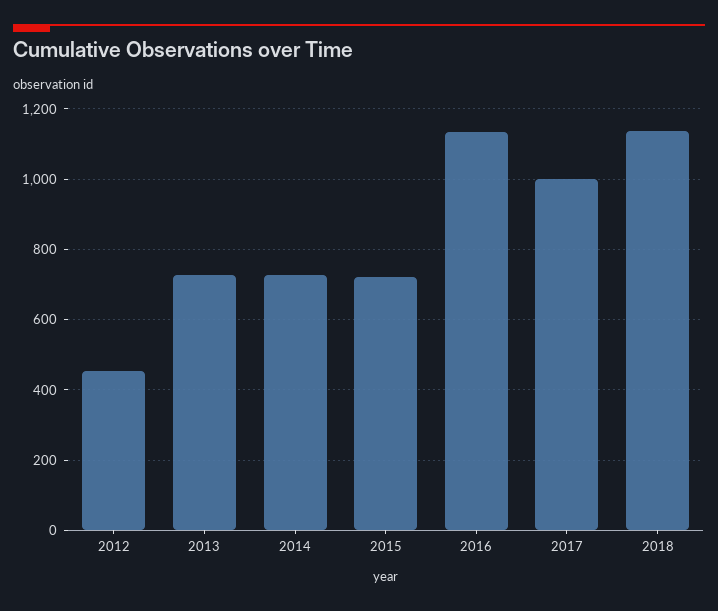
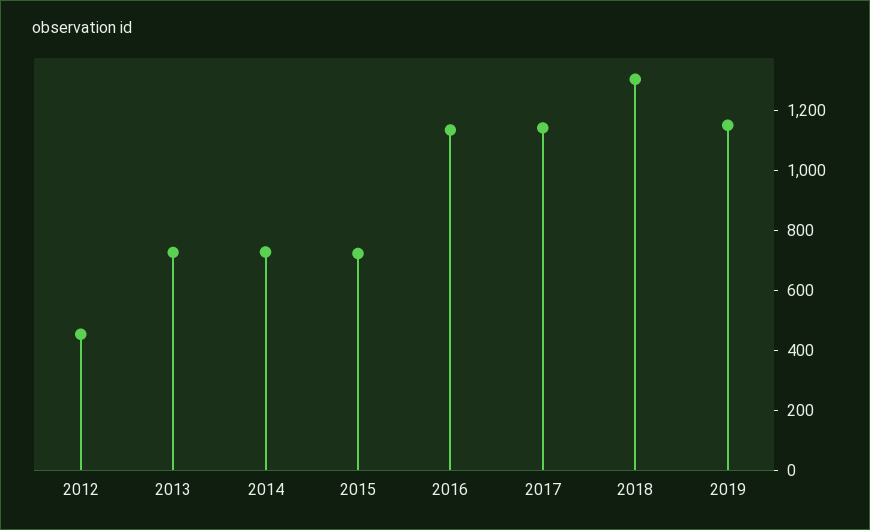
2017: 1000 -> 1150
2018: 1140 -> 1300
2019: none -> 1150

